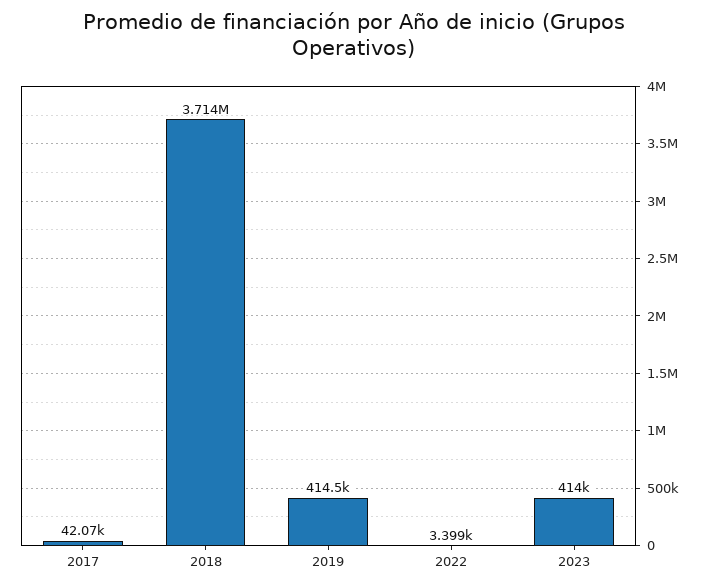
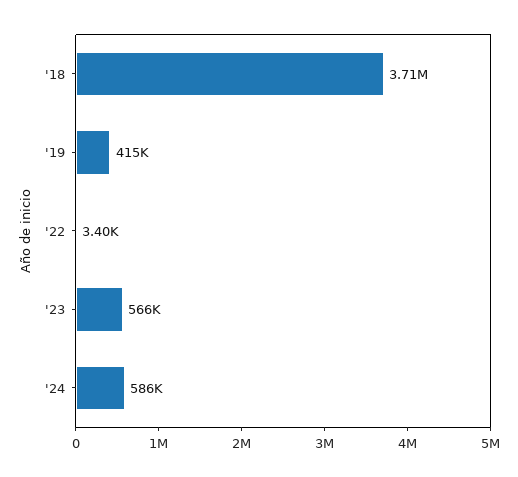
2017: 42070 -> none
2023: 414000 -> 566000
'24: none -> 586000

